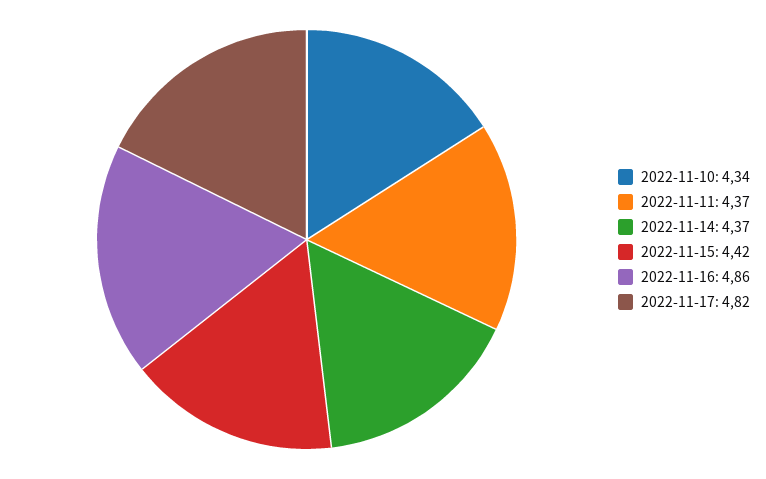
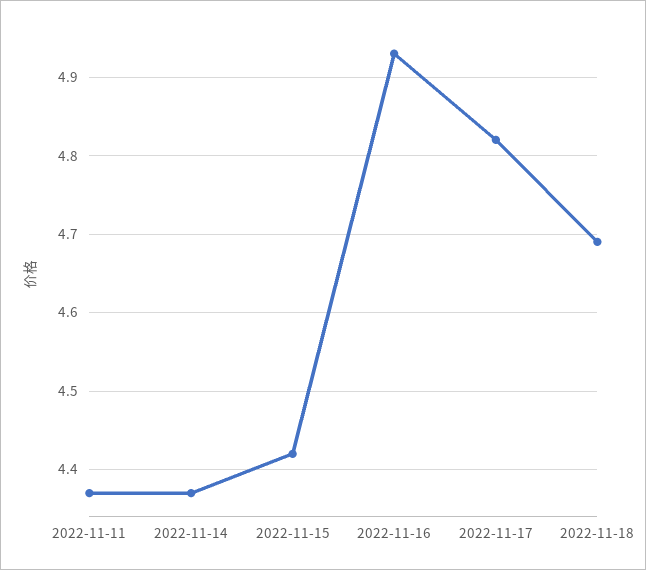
2022-11-10: 4.34 -> none
2022-11-16: 4.86 -> 4.93
2022-11-18: none -> 4.69

